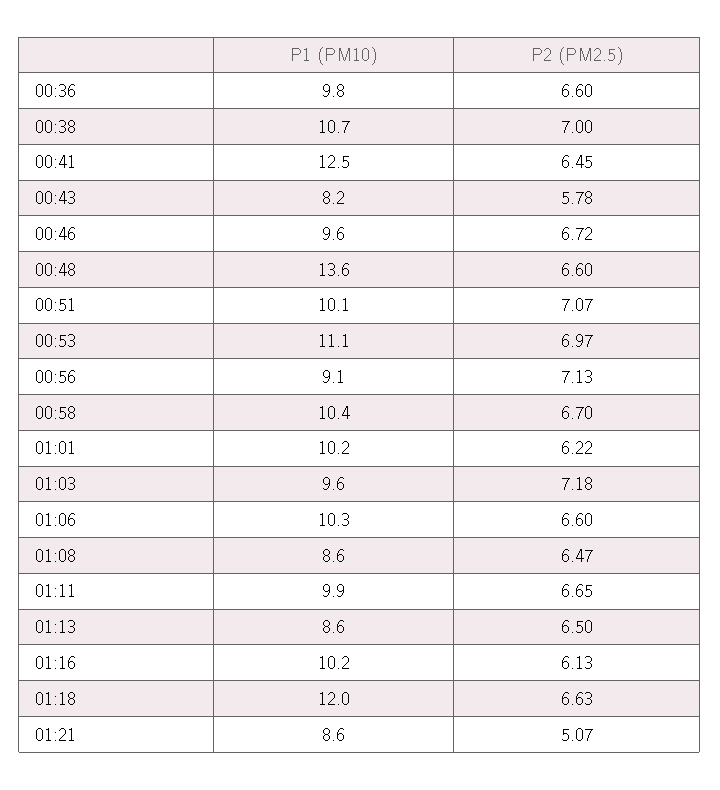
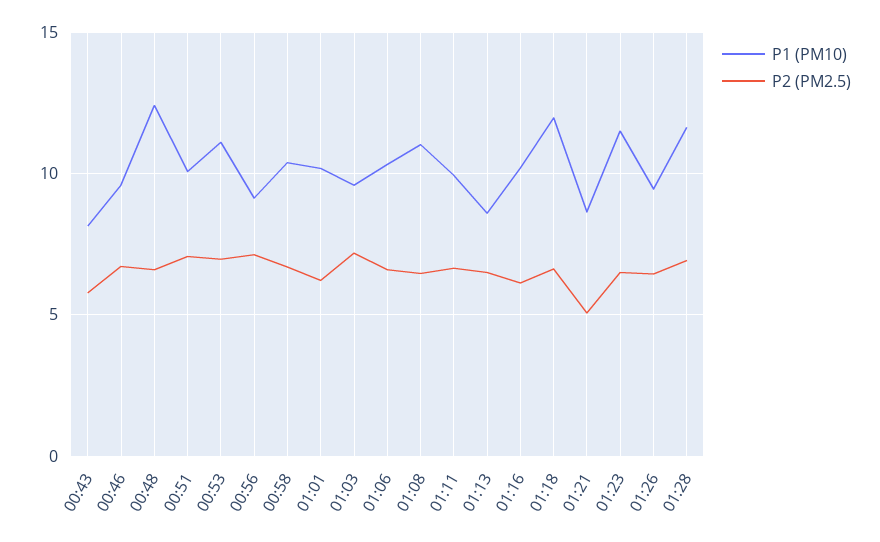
P1 (PM10), 00:36: 9.8 -> none
P2 (PM2.5), 00:36: 6.6 -> none
P1 (PM10), 00:38: 10.7 -> none
P2 (PM2.5), 00:38: 7 -> none
P1 (PM10), 00:41: 12.5 -> none
P2 (PM2.5), 00:41: 6.45 -> none
P1 (PM10), 00:48: 13.6 -> 12.5
P1 (PM10), 01:08: 8.6 -> 11
P1 (PM10), 01:23: none -> 11.5
P2 (PM2.5), 01:23: none -> 6.5
P1 (PM10), 01:26: none -> 9.5
P2 (PM2.5), 01:26: none -> 6.5
P1 (PM10), 01:28: none -> 11.5
P2 (PM2.5), 01:28: none -> 7

